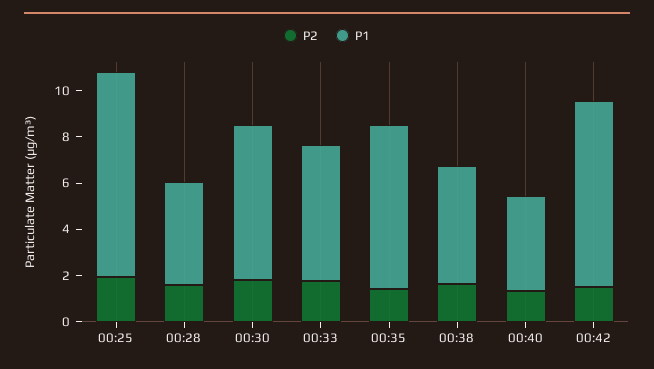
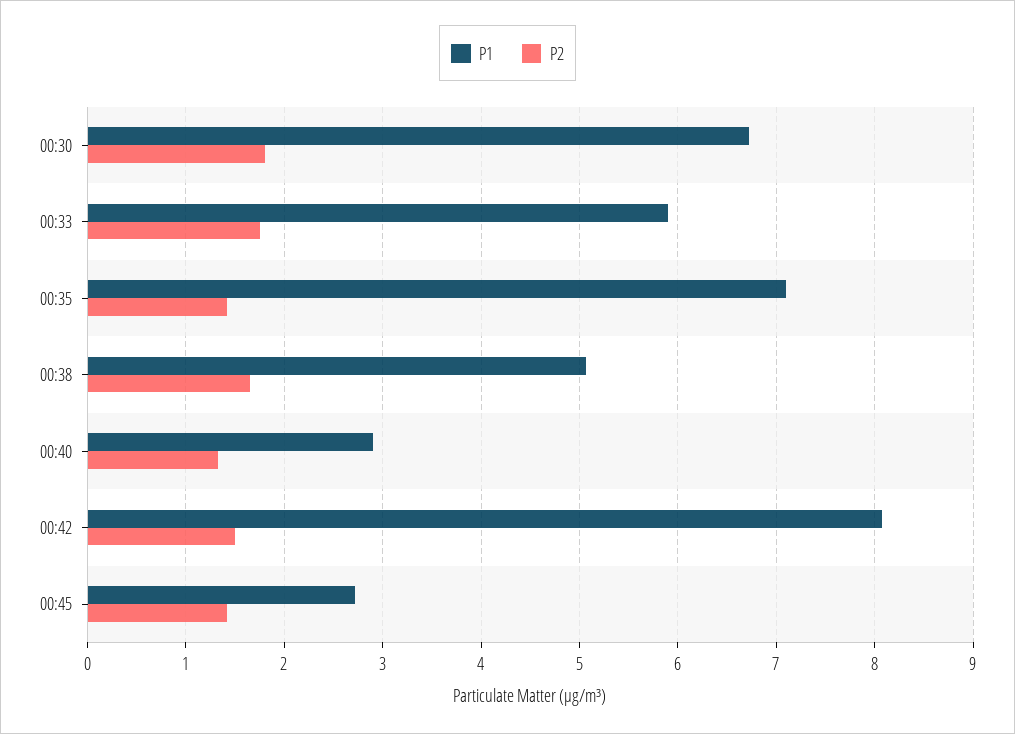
P2, 00:25: 2 -> none
P1, 00:25: 9 -> none
P2, 00:28: 1.5 -> none
P1, 00:28: 4.5 -> none
P1, 00:40: 4 -> 2.9
P1, 00:45: none -> 2.7
P2, 00:45: none -> 1.4

